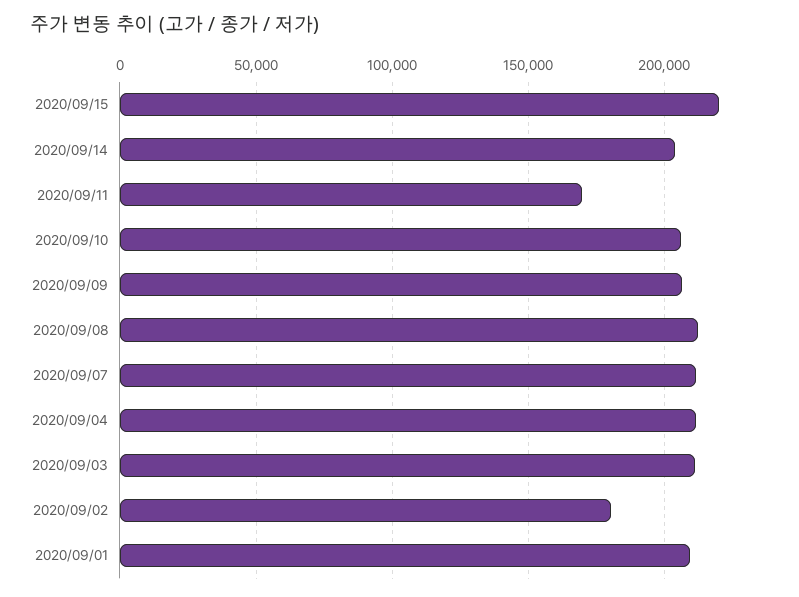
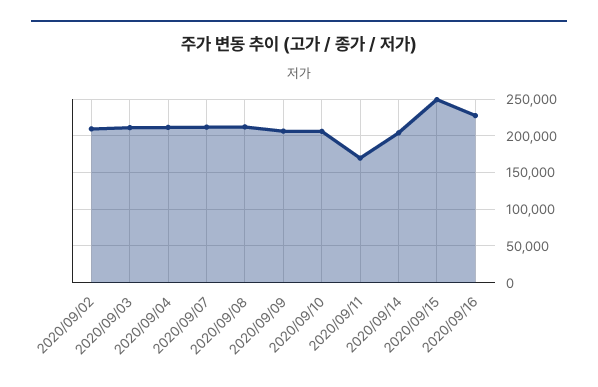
2020/09/15: 220000 -> 250000
2020/09/02: 180000 -> 210000
2020/09/01: 210000 -> none
2020/09/16: none -> 230000

